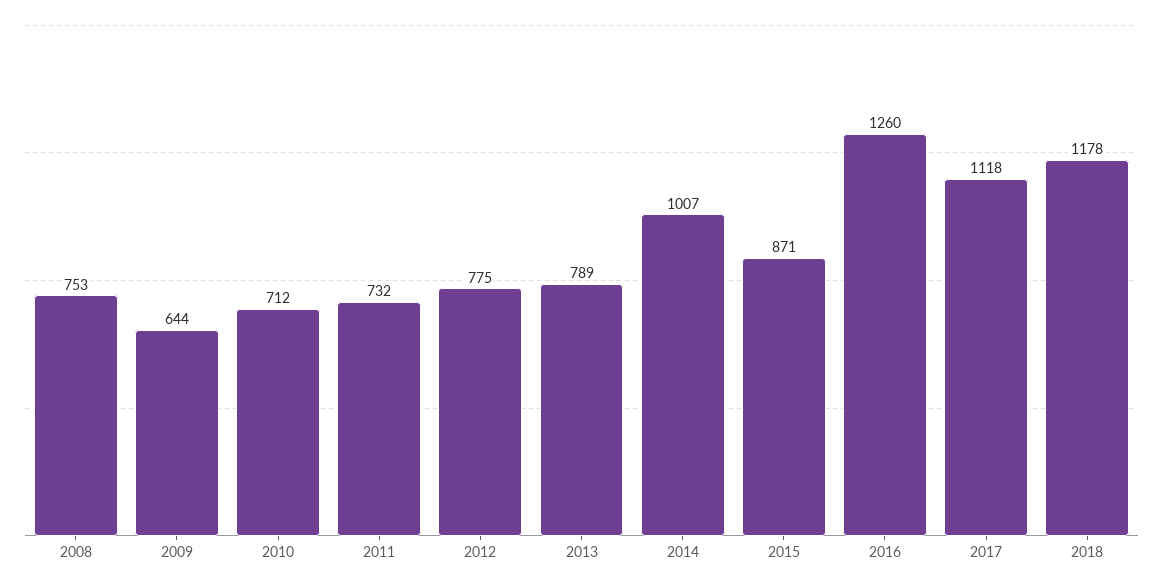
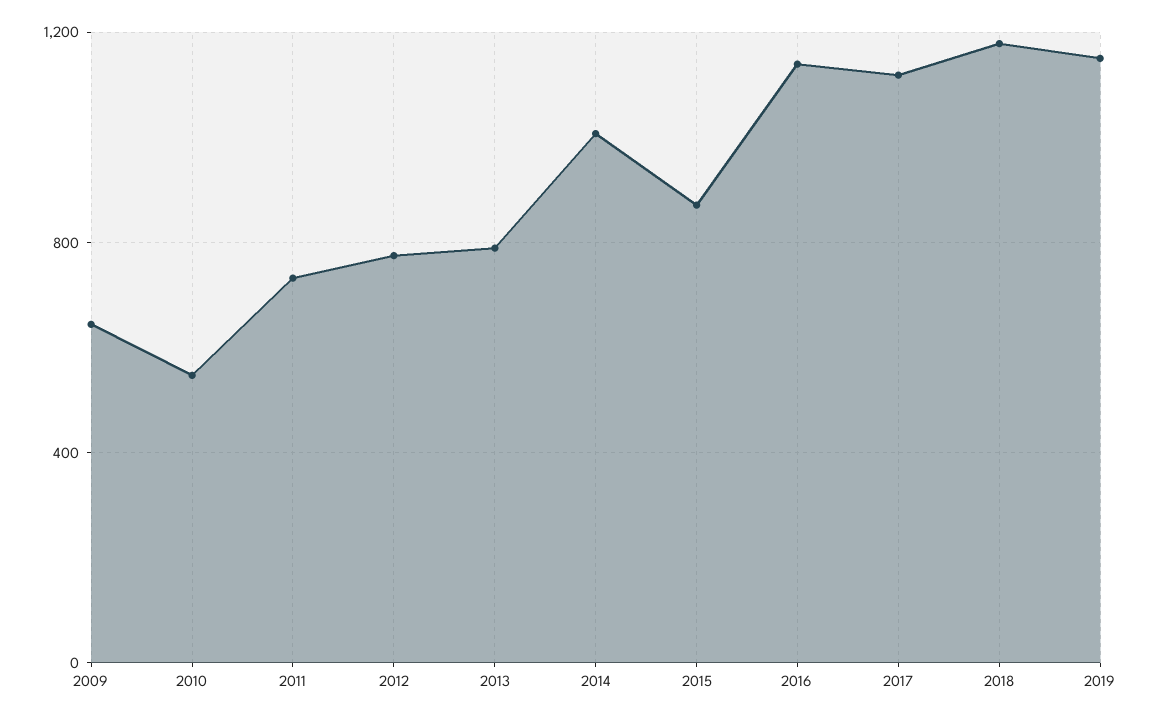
2008: 753 -> none
2010: 712 -> 550
2016: 1260 -> 1150
2019: none -> 1150

